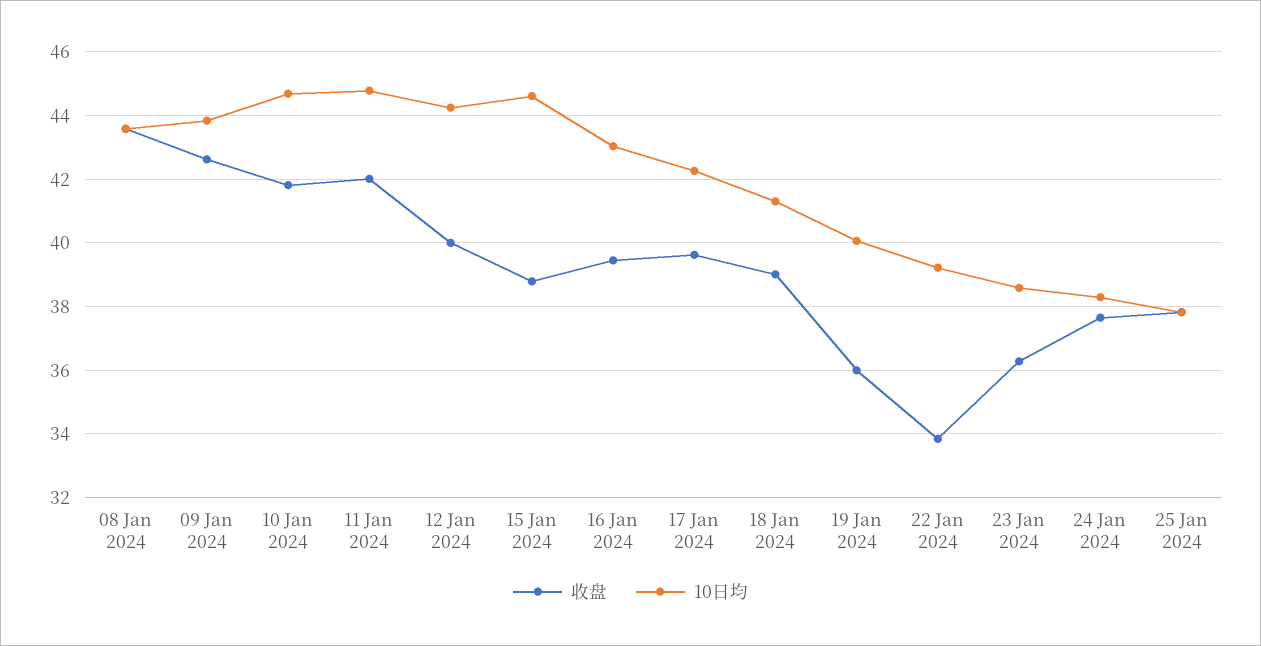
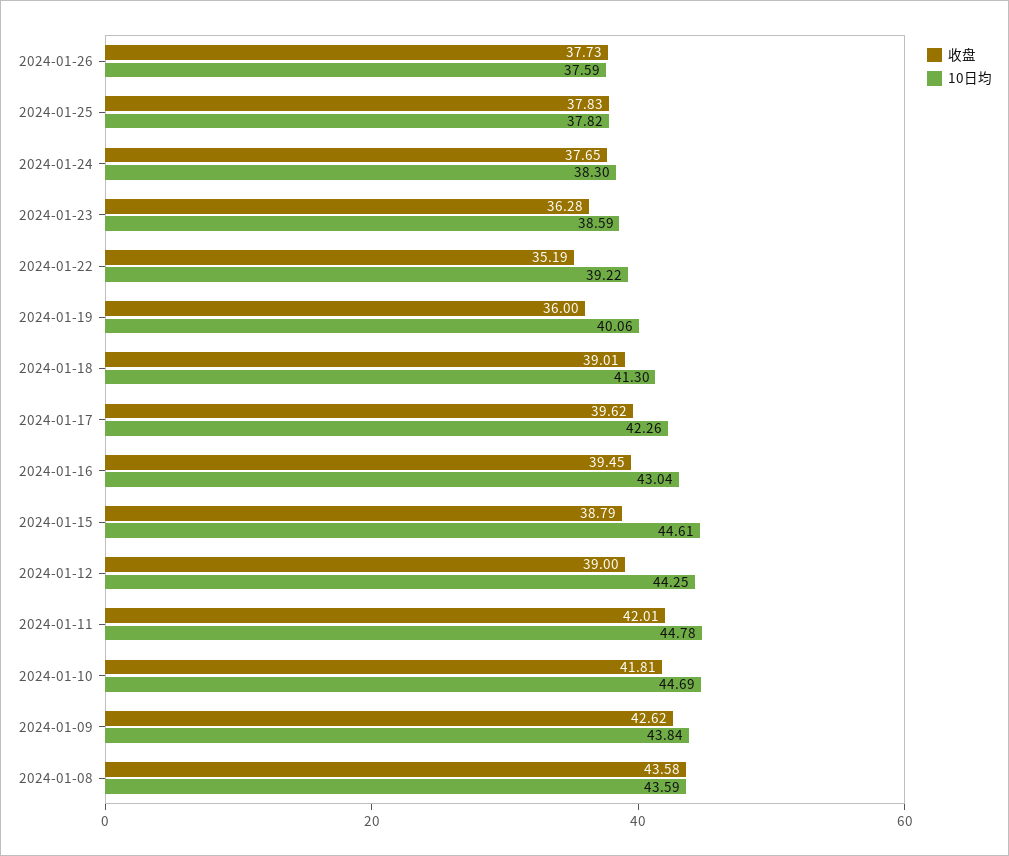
收盘, 12 Jan 2024: 40 -> 39
收盘, 22 Jan 2024: 33.8 -> 35.19
收盘, 2024-01-26: none -> 37.73
10日均, 2024-01-26: none -> 37.59

